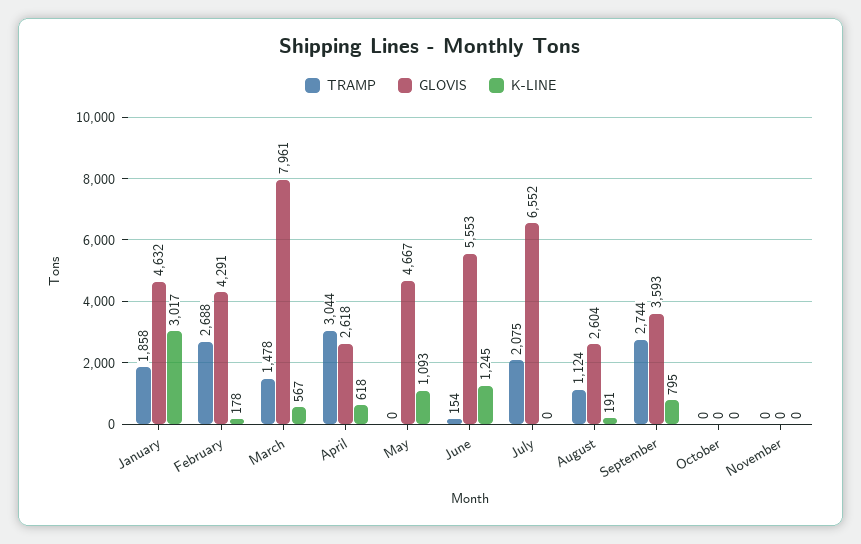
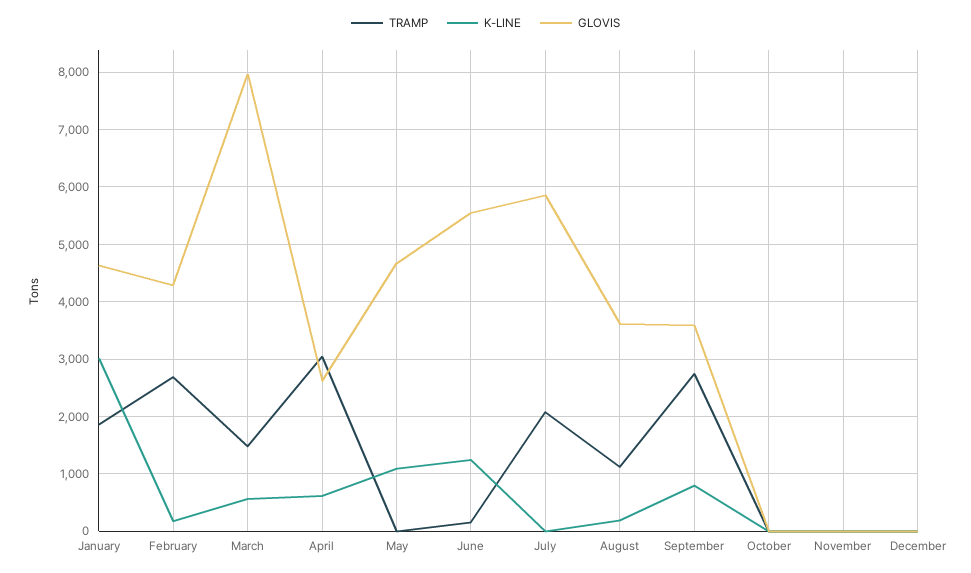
GLOVIS, July: 6552 -> 5800
GLOVIS, August: 2604 -> 3600
TRAMP, December: none -> 0
K-LINE, December: none -> 0
GLOVIS, December: none -> 0

